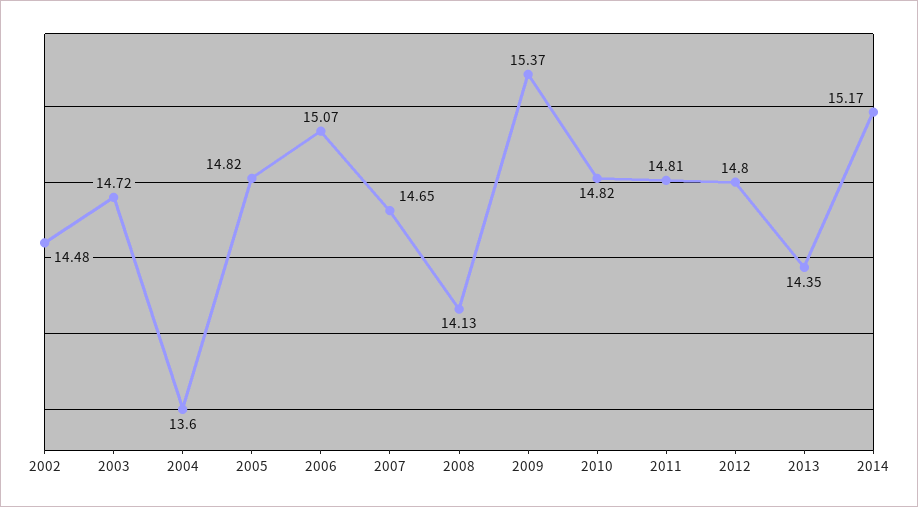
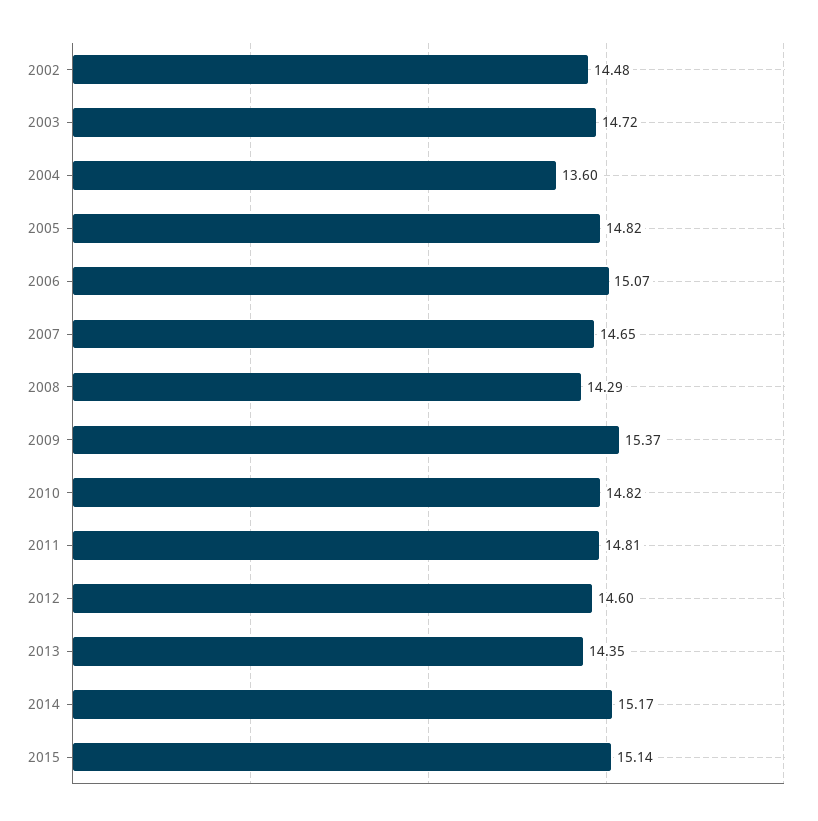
2008: 14.13 -> 14.29
2012: 14.8 -> 14.6
2015: none -> 15.14

